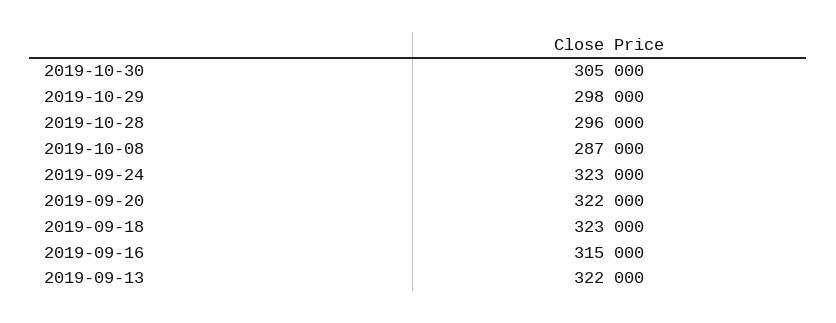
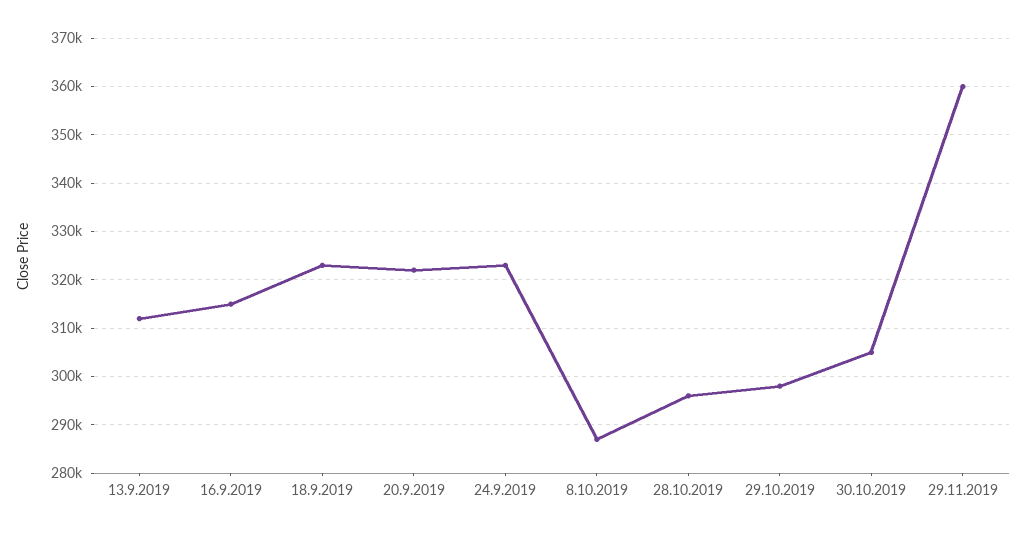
2019-09-13: 322000 -> 312000
29.11.2019: none -> 360000

